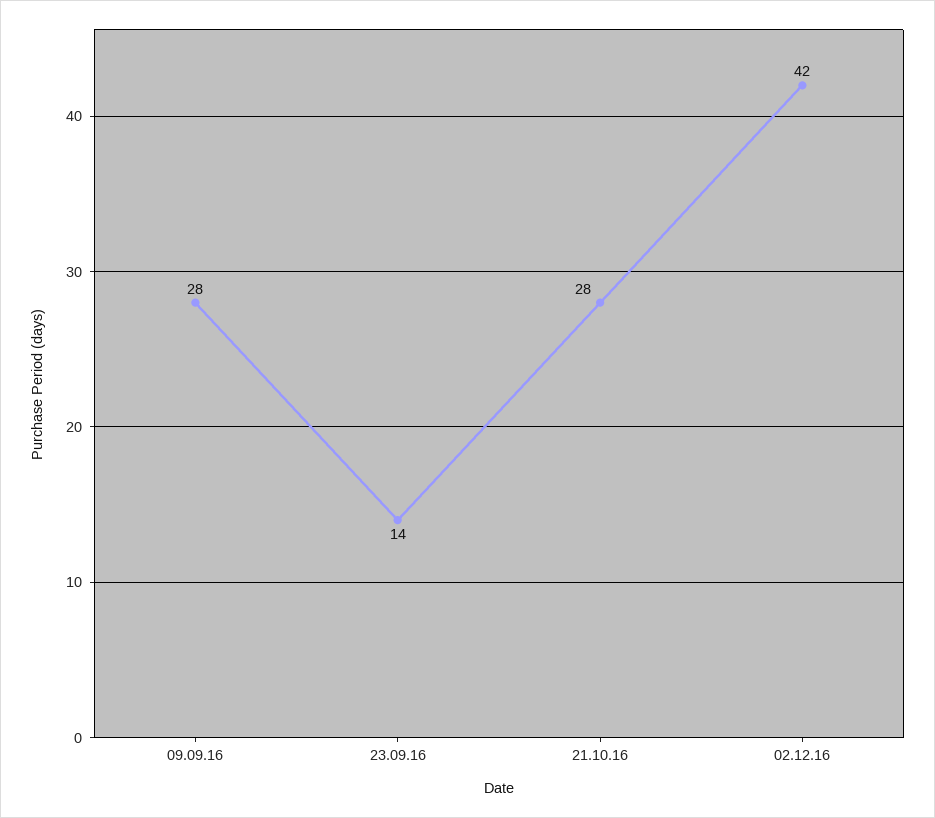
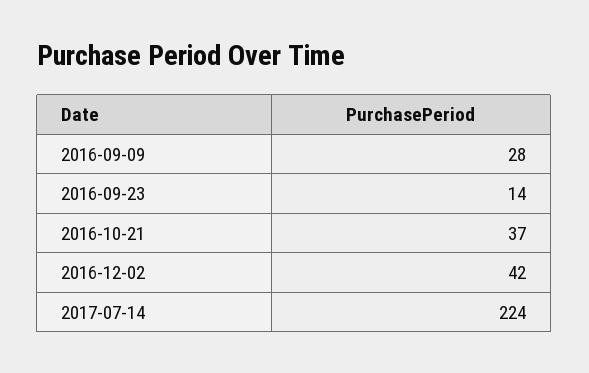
21.10.16: 28 -> 37
2017-07-14: none -> 224

